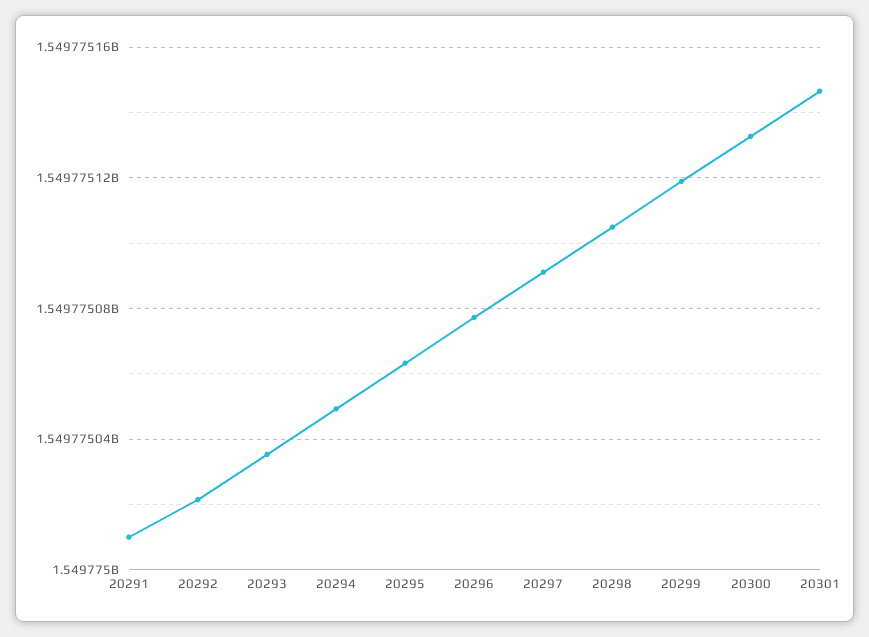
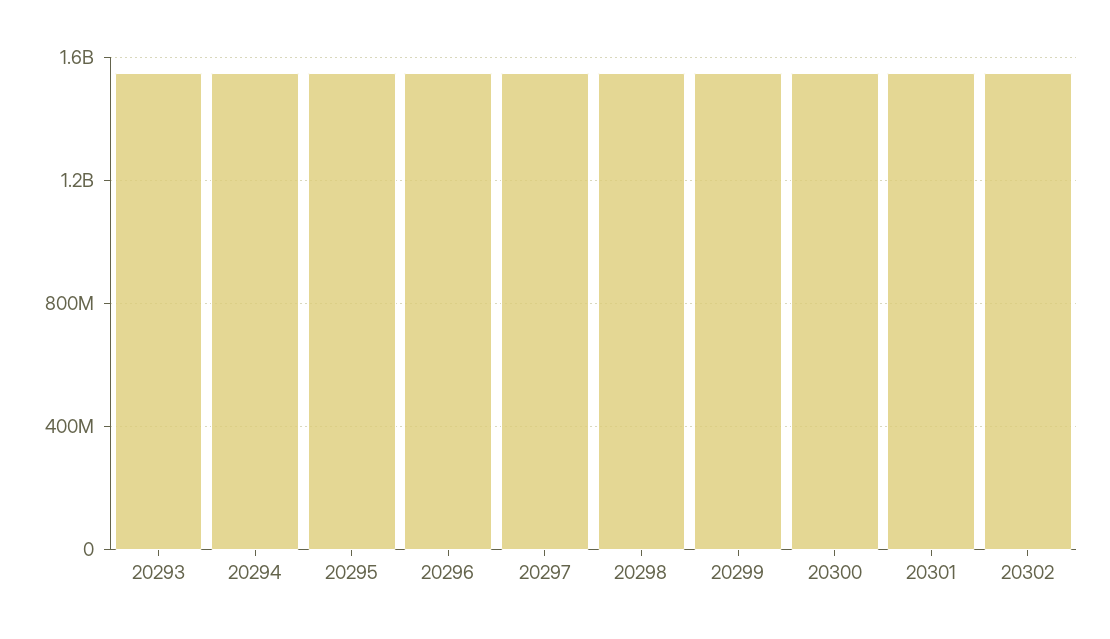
20291: 1549775010 -> none
20292: 1549775020 -> none
20302: none -> 1550000000

